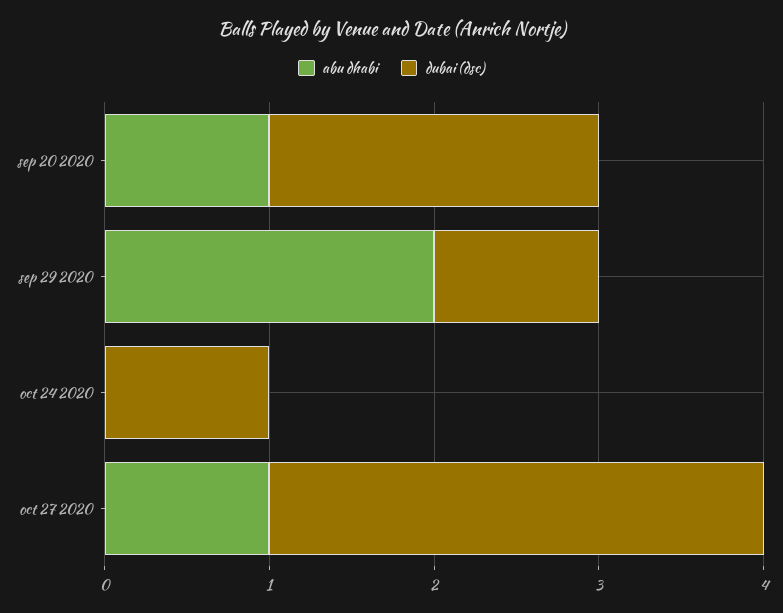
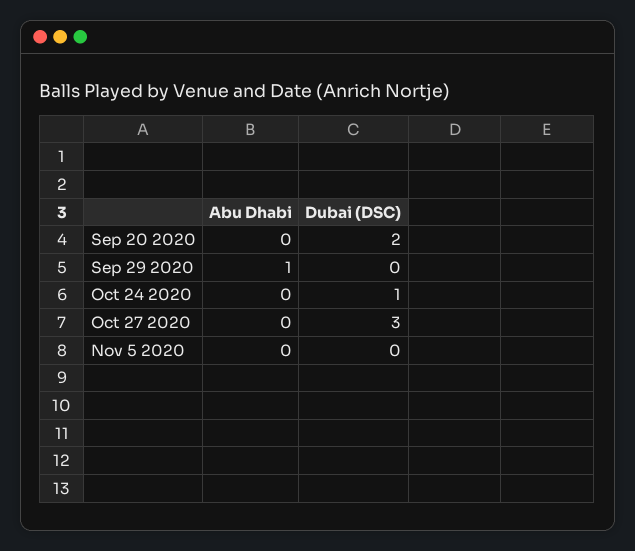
abu dhabi, sep 20 2020: 1 -> 0
abu dhabi, sep 29 2020: 2 -> 1
dubai (dsc), sep 29 2020: 1 -> 0
abu dhabi, oct 27 2020: 1 -> 0
abu dhabi, Nov 5 2020: none -> 0
dubai (dsc), Nov 5 2020: none -> 0

